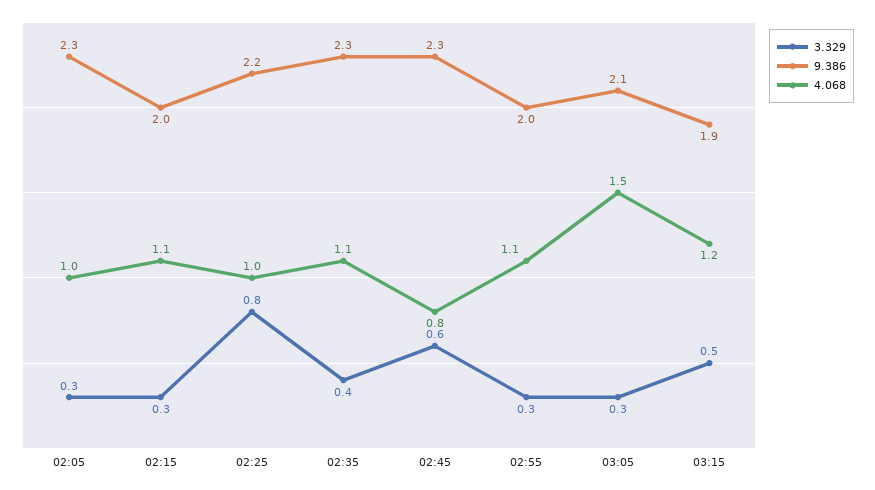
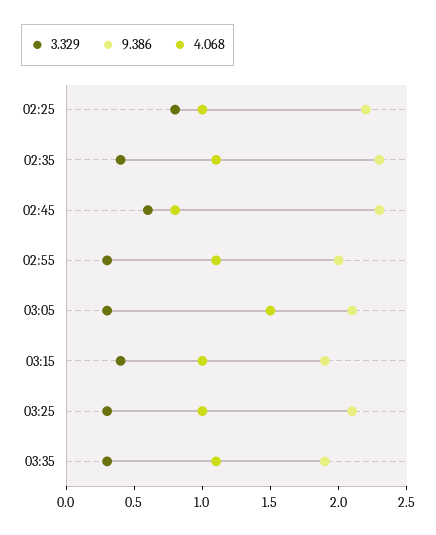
3.329, 02:05: 0.3 -> none
9.386, 02:05: 2.3 -> none
4.068, 02:05: 1 -> none
3.329, 02:15: 0.3 -> none
9.386, 02:15: 2 -> none
4.068, 02:15: 1.1 -> none
3.329, 03:15: 0.5 -> 0.4
4.068, 03:15: 1.2 -> 1
3.329, 03:25: none -> 0.3
9.386, 03:25: none -> 2.1
4.068, 03:25: none -> 1
3.329, 03:35: none -> 0.3
9.386, 03:35: none -> 1.9
4.068, 03:35: none -> 1.1

